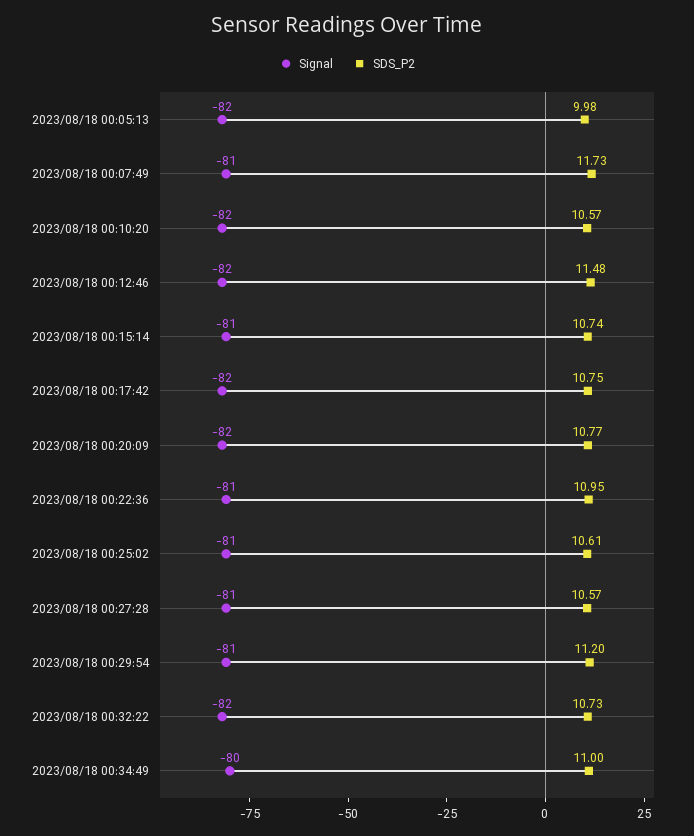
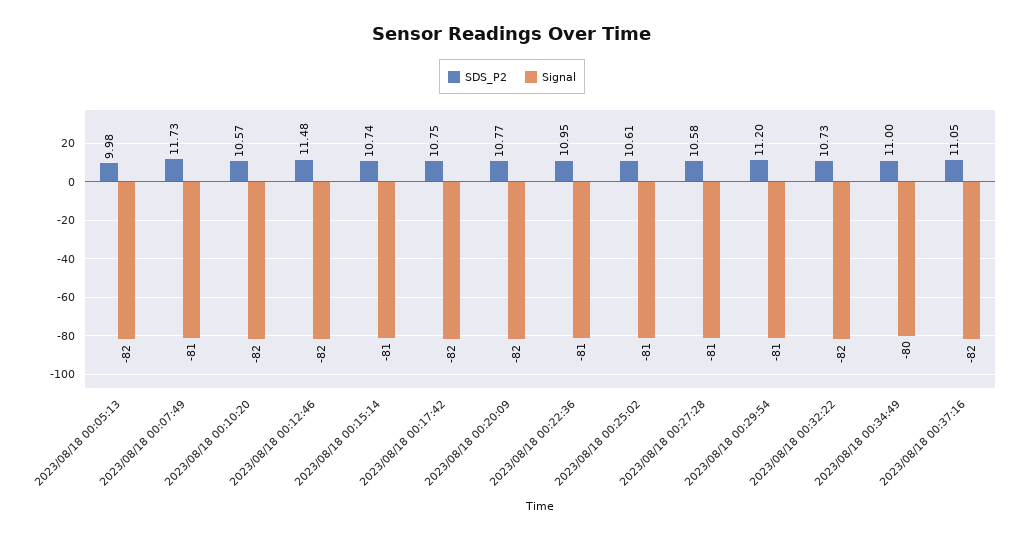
SDS_P2, 2023/08/18 00:27:28: 10.57 -> 10.58
SDS_P2, 2023/08/18 00:37:16: none -> 11.05
Signal, 2023/08/18 00:37:16: none -> -82

